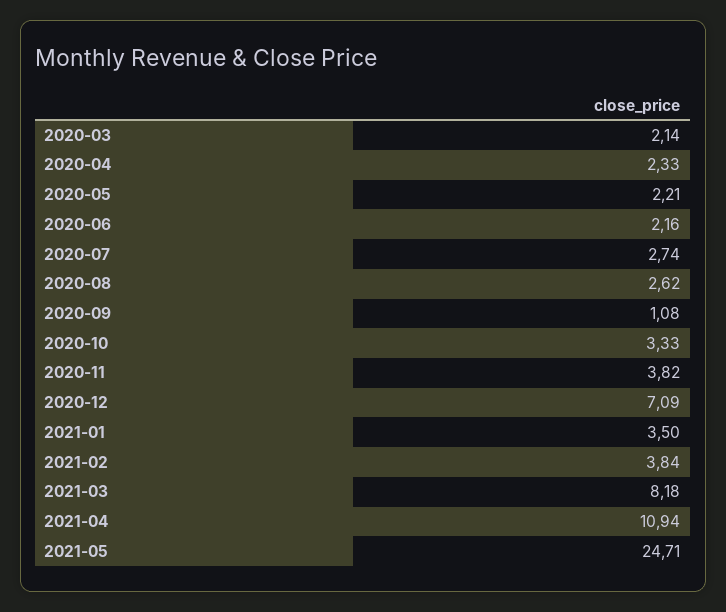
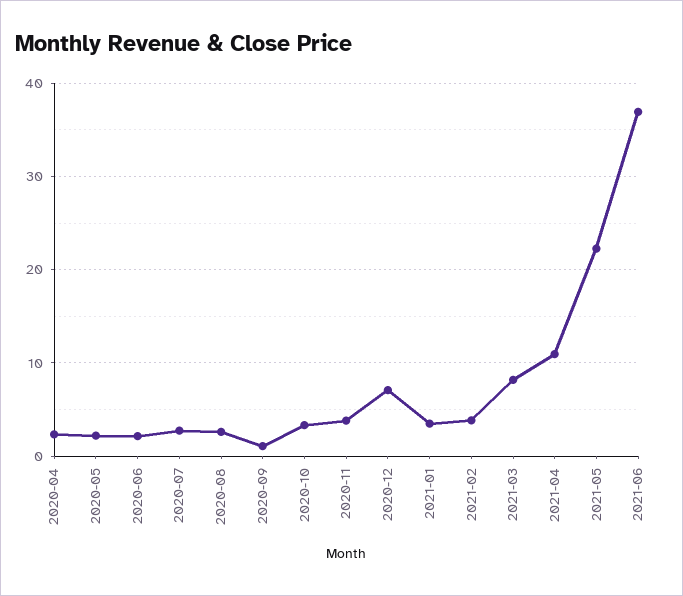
2020-03: 2.14 -> none
2021-05: 24.71 -> 22
2021-06: none -> 37

